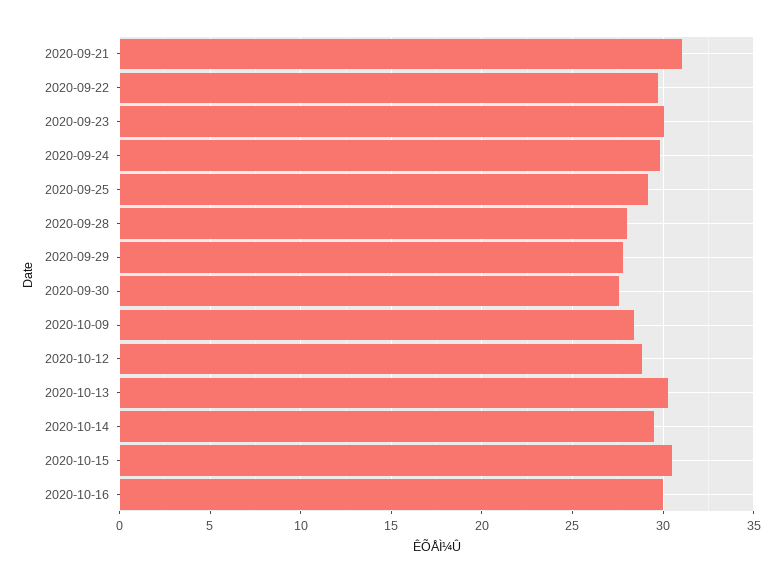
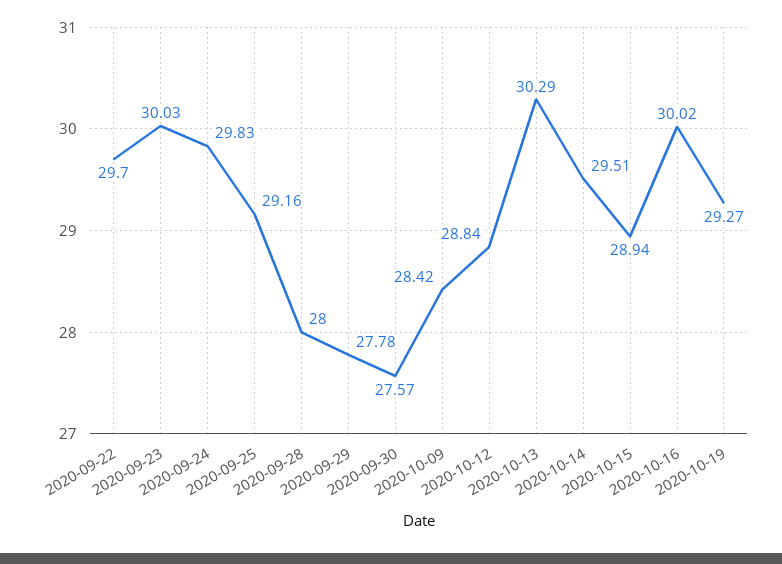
2020-09-21: 31 -> none
2020-10-15: 30.5 -> 28.94
2020-10-19: none -> 29.27

